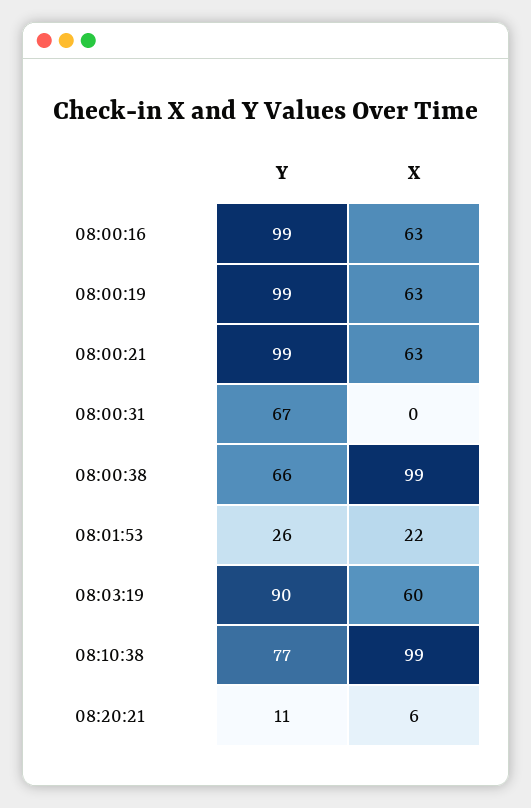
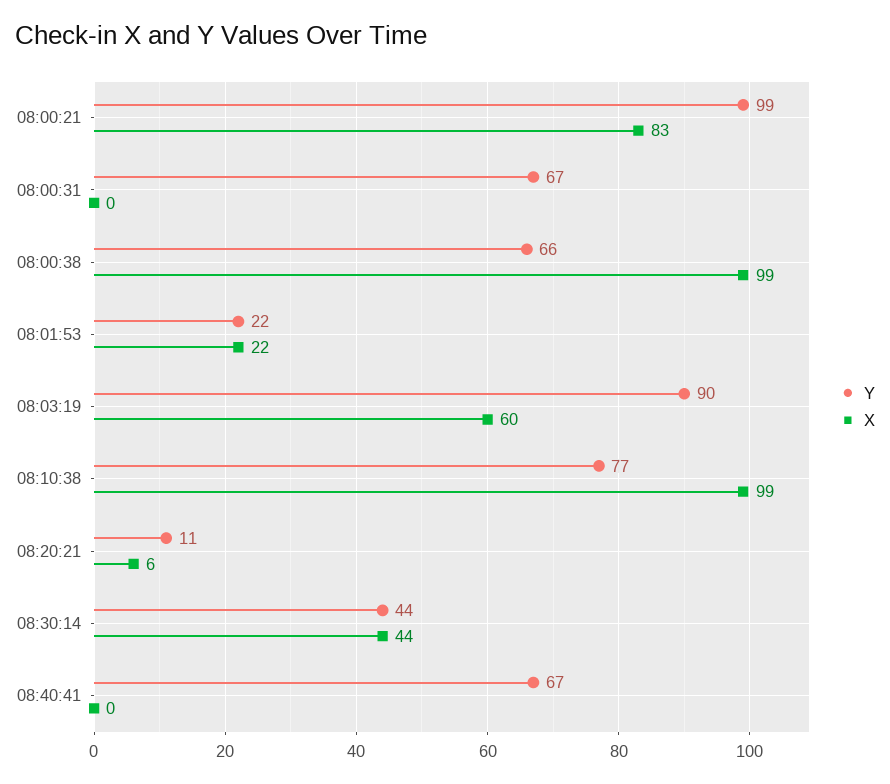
Y, 08:00:16: 99 -> none
X, 08:00:16: 63 -> none
Y, 08:00:19: 99 -> none
X, 08:00:19: 63 -> none
X, 08:00:21: 63 -> 83
Y, 08:01:53: 26 -> 22
Y, 08:30:14: none -> 44
X, 08:30:14: none -> 44
Y, 08:40:41: none -> 67
X, 08:40:41: none -> 0

